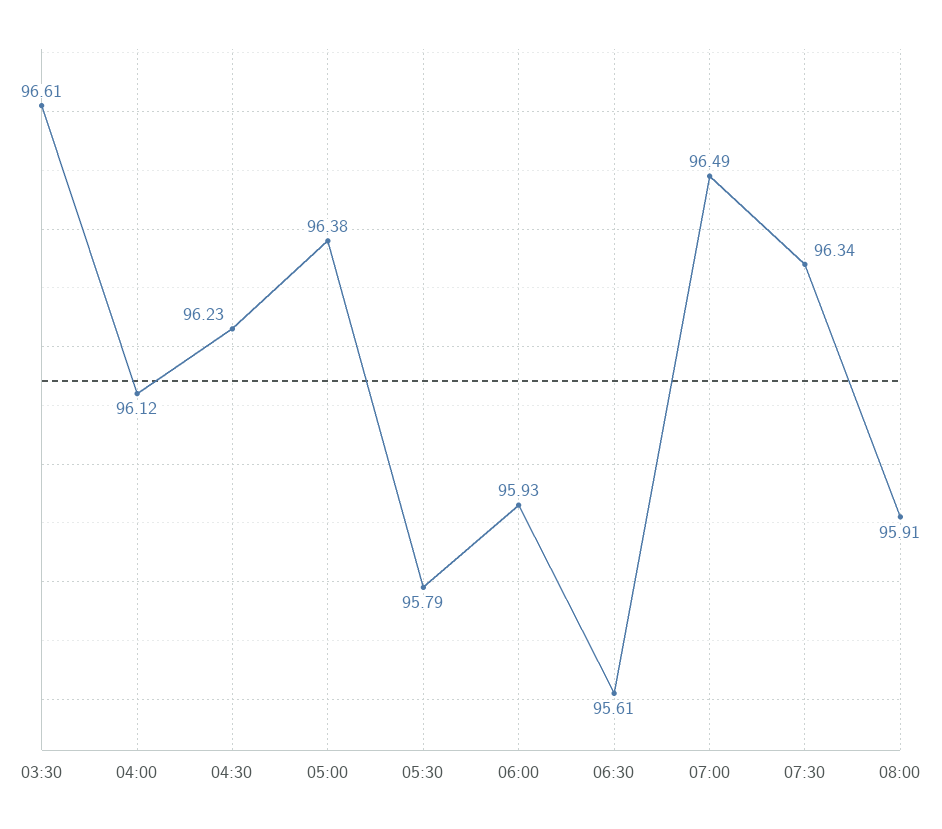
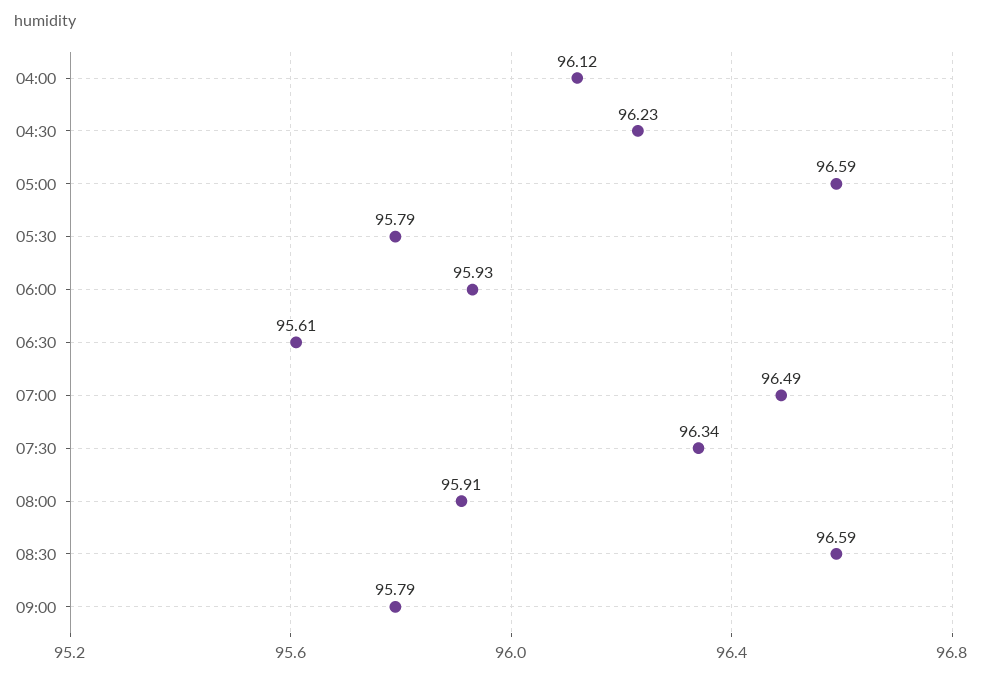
03:30: 96.61 -> none
05:00: 96.38 -> 96.59
08:30: none -> 96.59
09:00: none -> 95.79

